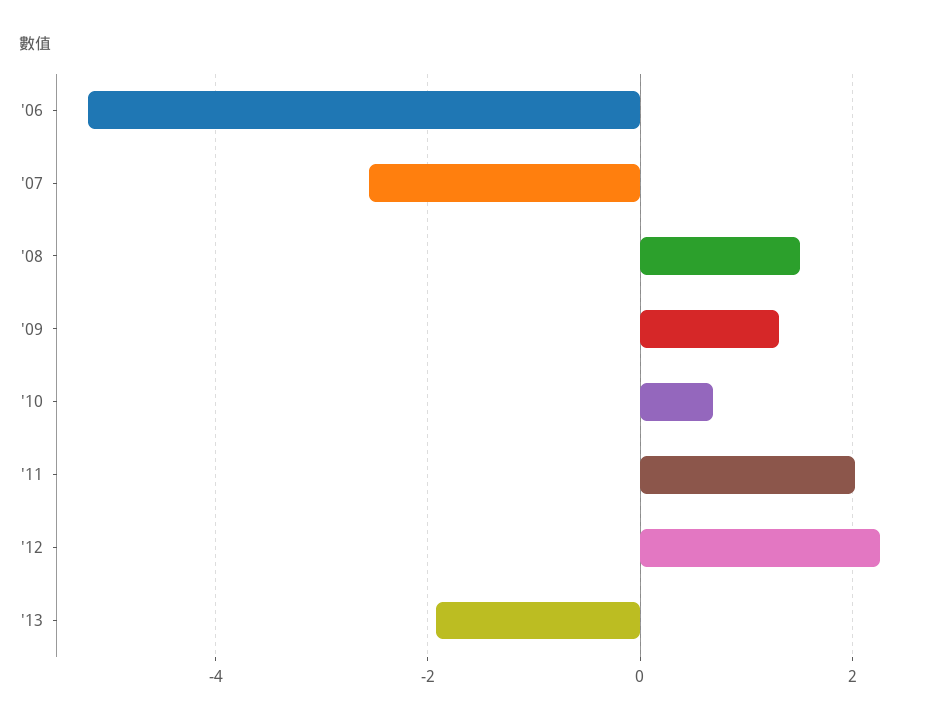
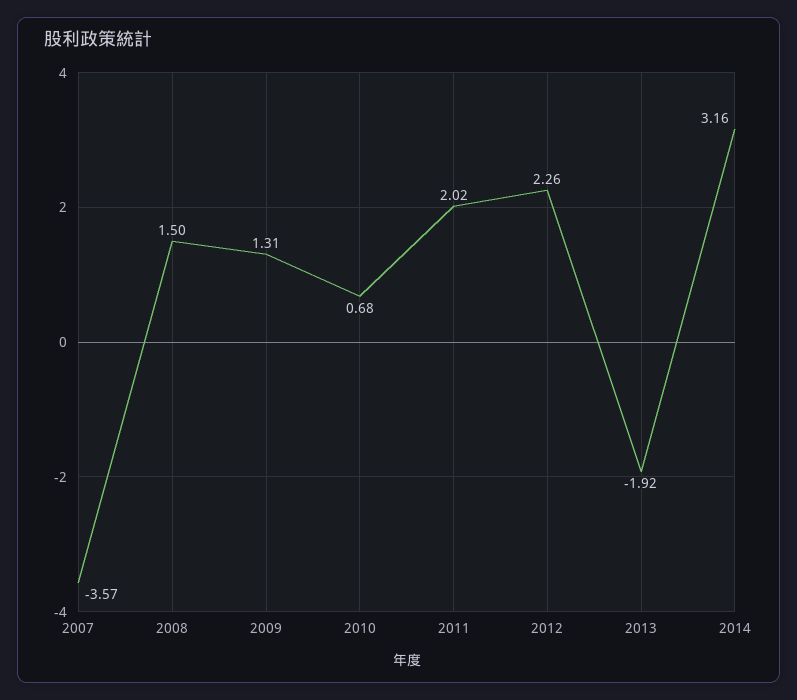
'06: -5.2 -> none
'07: -2.6 -> -3.57
2014: none -> 3.16

